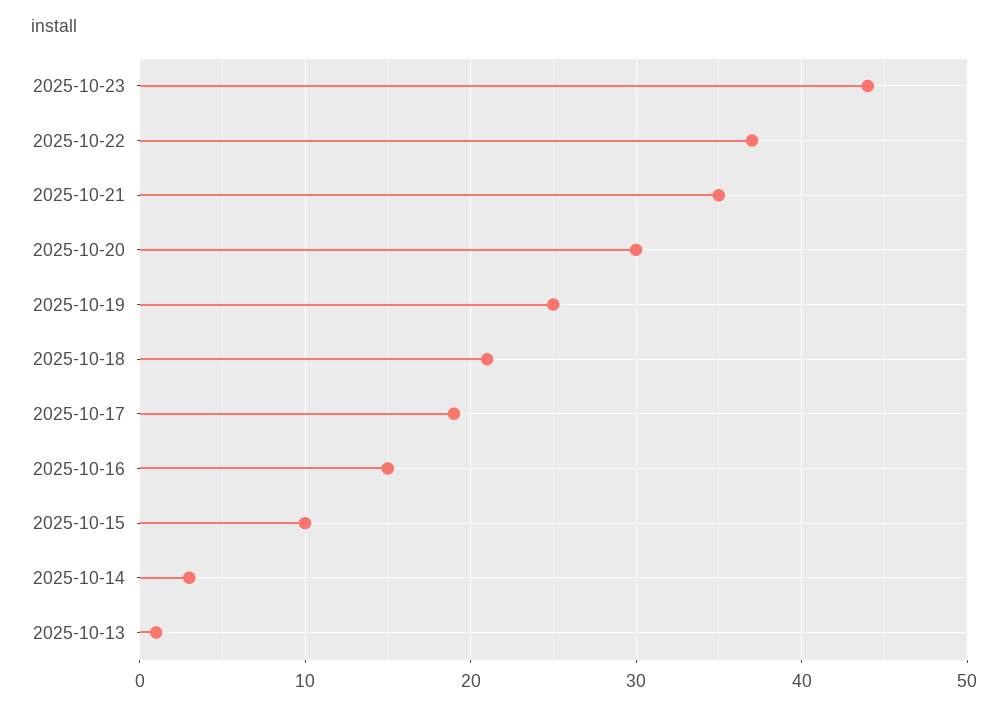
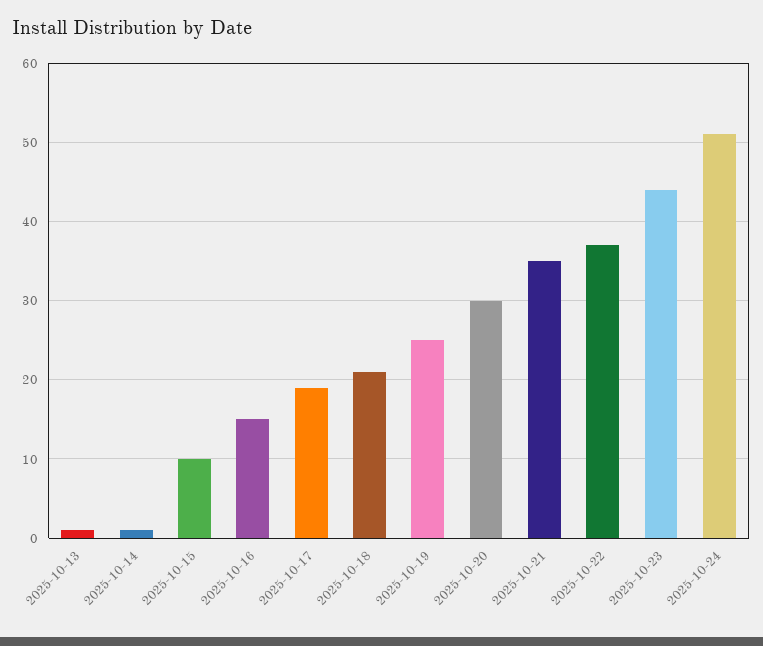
2025-10-14: 3 -> 1
2025-10-24: none -> 51

